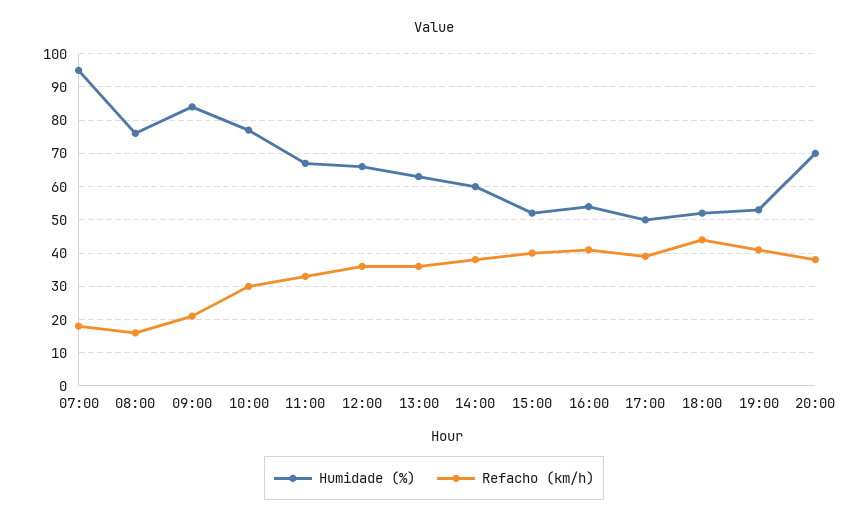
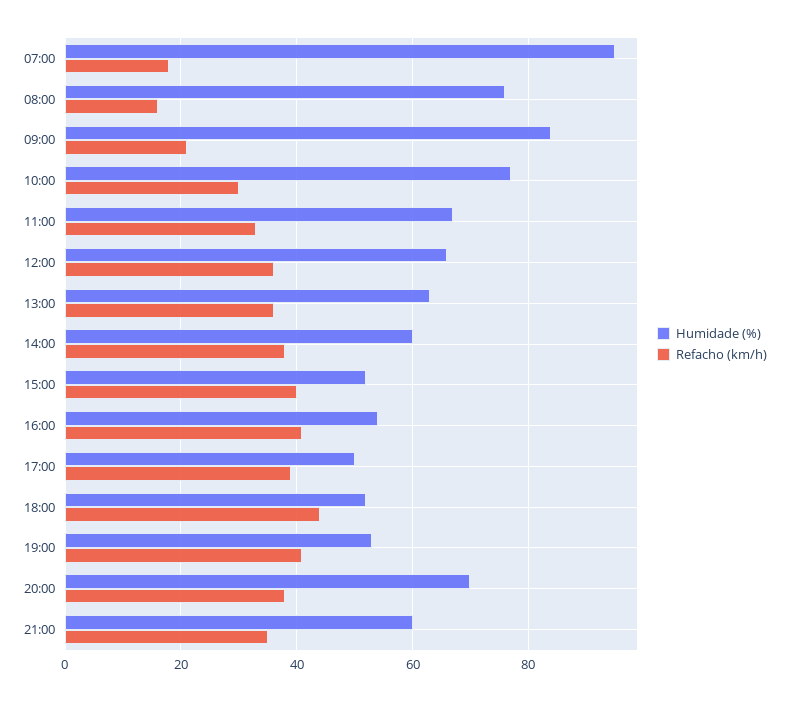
Humidade (%), 21:00: none -> 60
Refacho (km/h), 21:00: none -> 35

